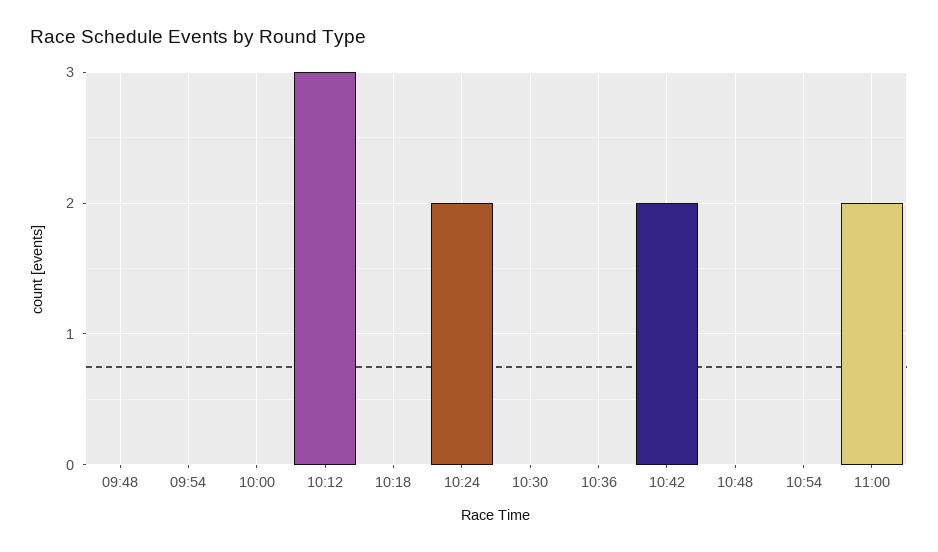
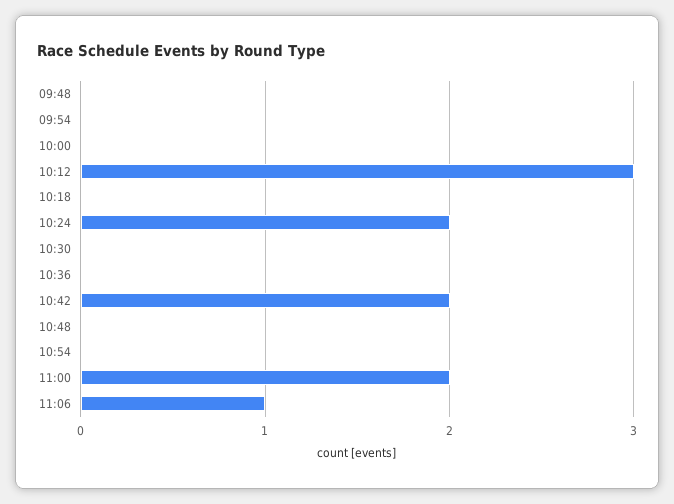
11:06: none -> 1

